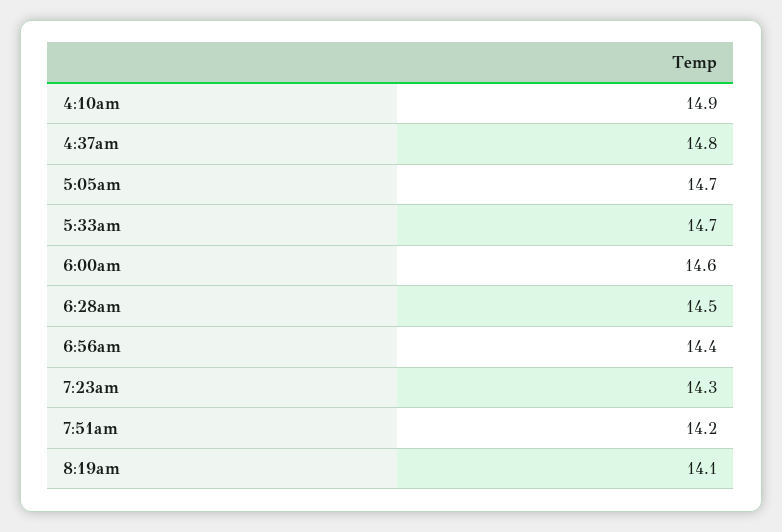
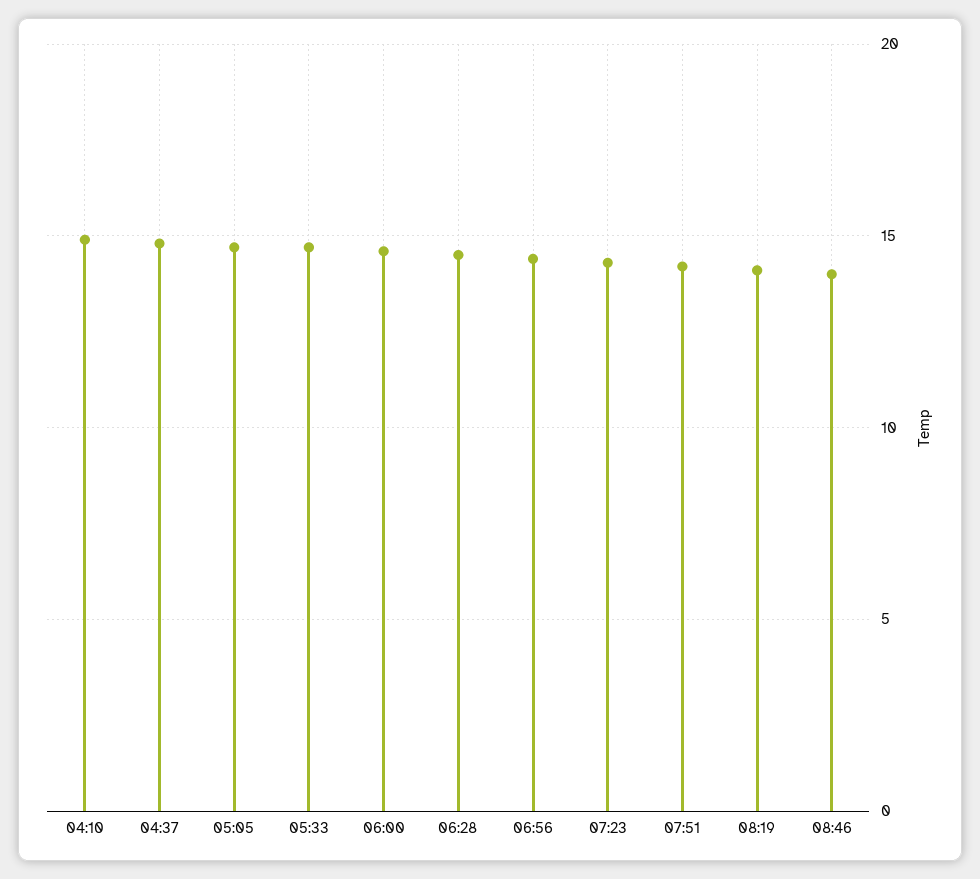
08:46: none -> 14

